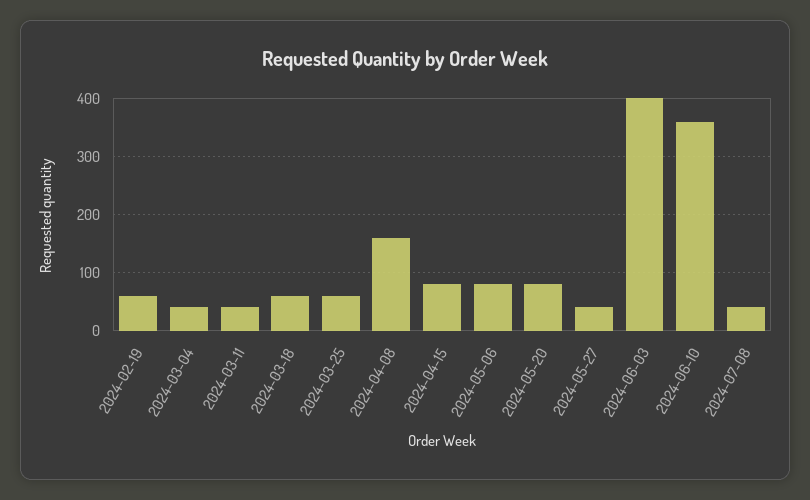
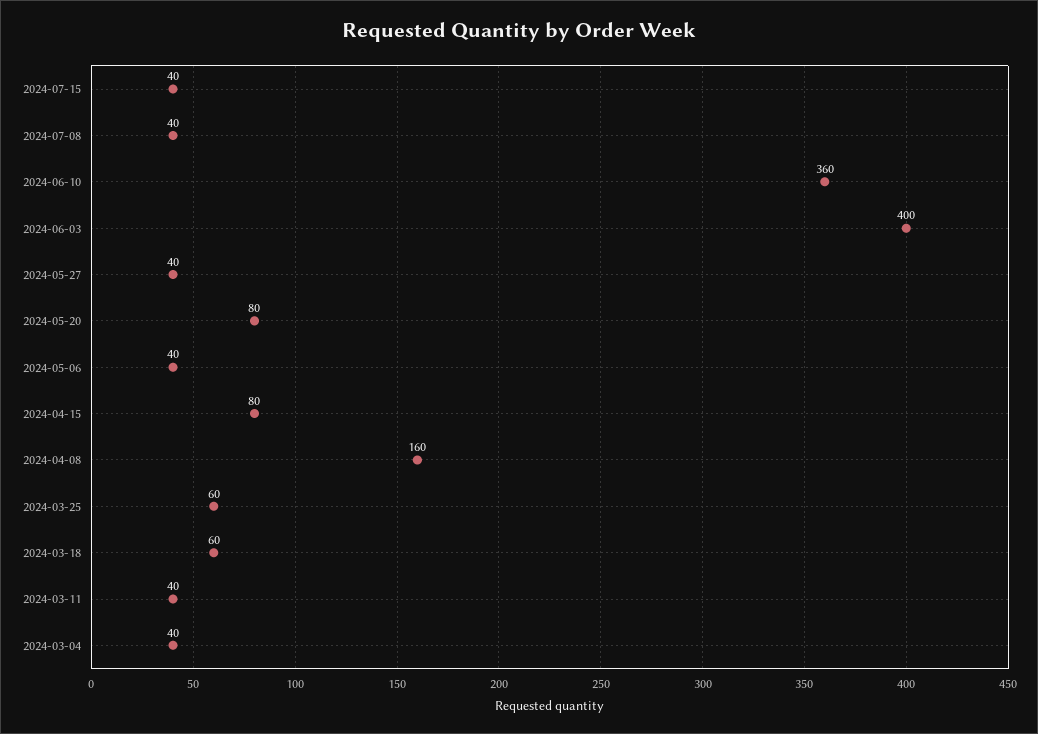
2024-02-19: 60 -> none
2024-05-06: 80 -> 40
2024-07-15: none -> 40

